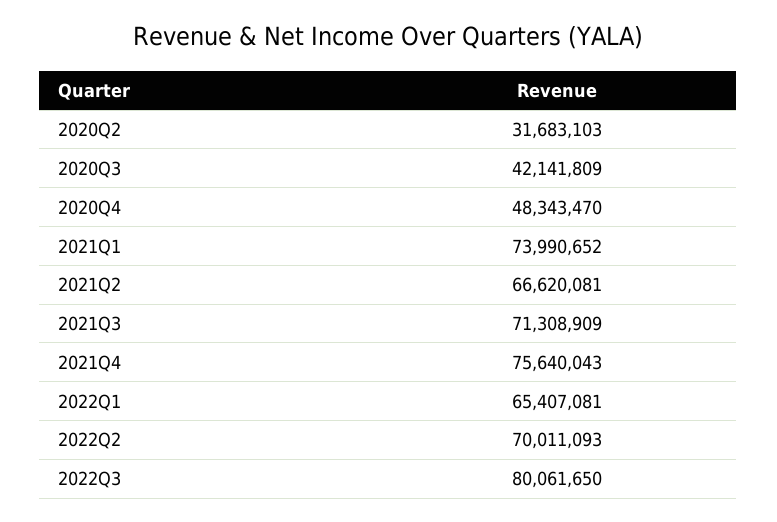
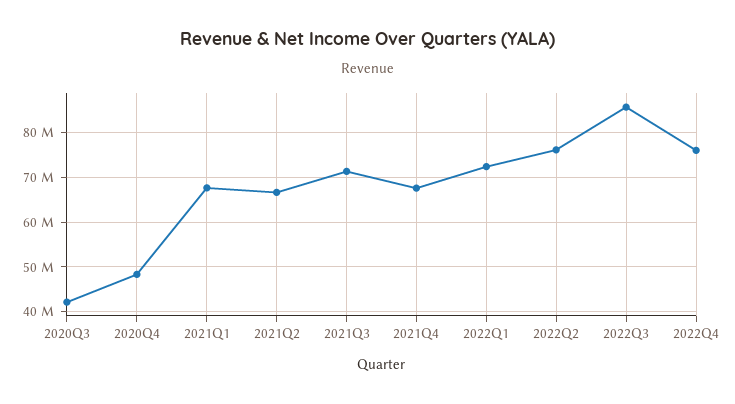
2020Q2: 31683103 -> none
2021Q1: 73990652 -> 68000000
2021Q4: 75640043 -> 68000000
2022Q1: 65407081 -> 72000000
2022Q2: 70011093 -> 76000000
2022Q3: 80061650 -> 86000000
2022Q4: none -> 76000000

